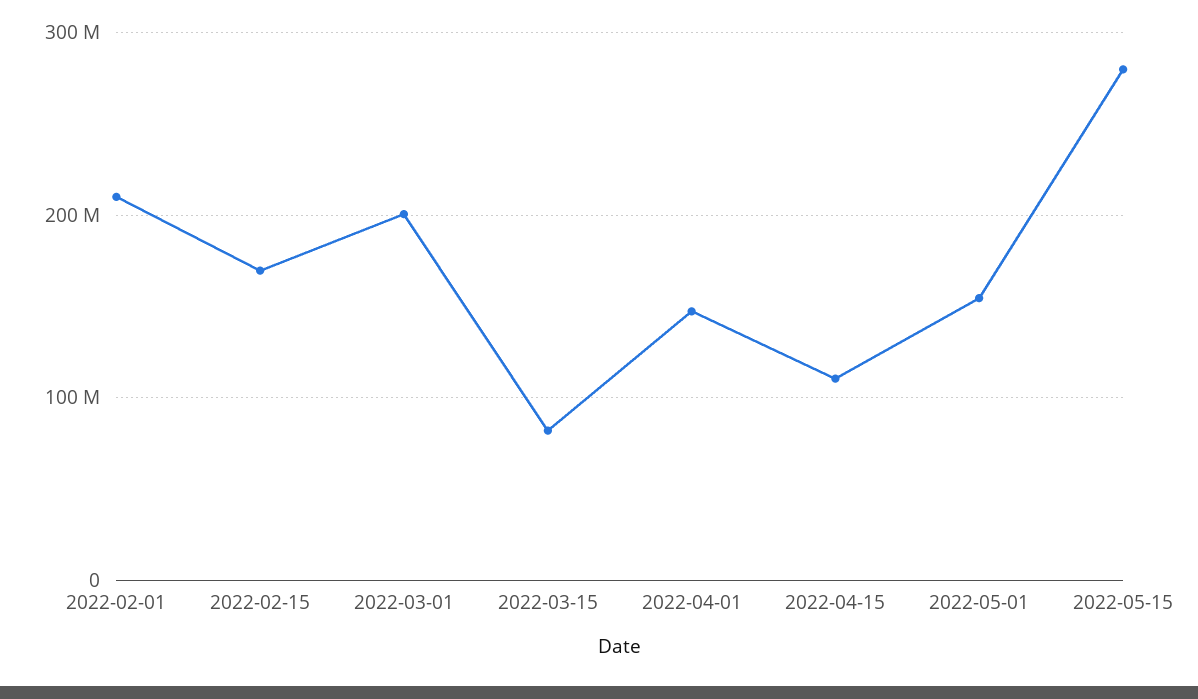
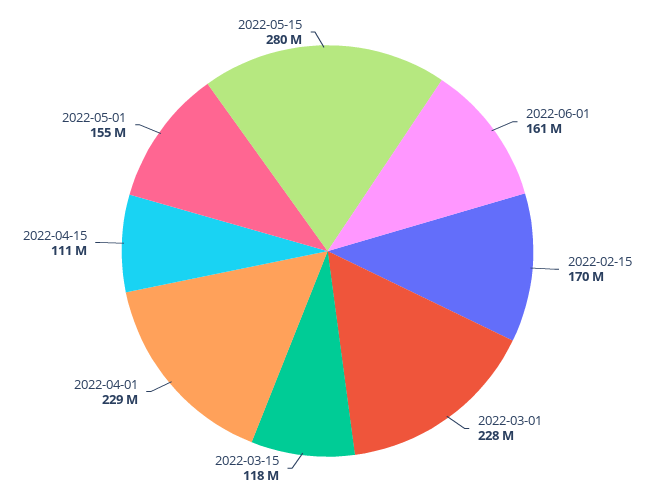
2022-02-01: 210000000 -> none
2022-03-01: 200000000 -> 228000000
2022-03-15: 80000000 -> 118000000
2022-04-01: 150000000 -> 229000000
2022-06-01: none -> 161000000

